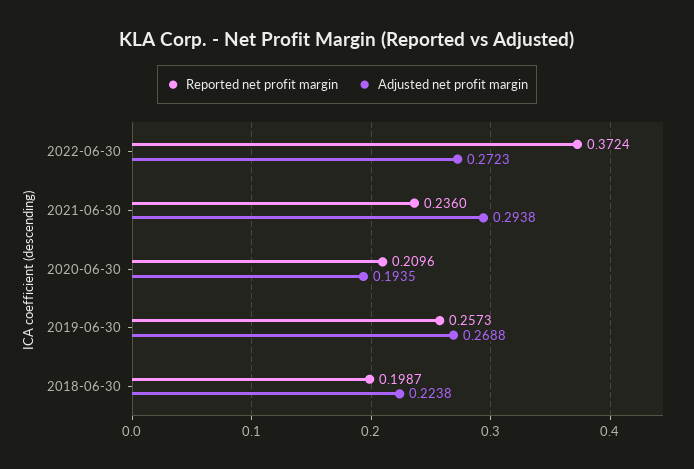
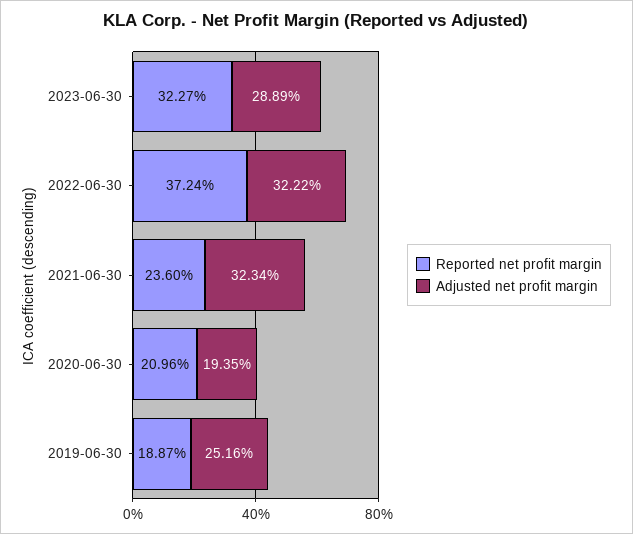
Adjusted net profit margin, 2022-06-30: 0.2723 -> 0.3222
Adjusted net profit margin, 2021-06-30: 0.2938 -> 0.3234
Reported net profit margin, 2019-06-30: 0.2573 -> 0.1887
Adjusted net profit margin, 2019-06-30: 0.2688 -> 0.2516
Reported net profit margin, 2018-06-30: 0.1987 -> none
Adjusted net profit margin, 2018-06-30: 0.2238 -> none
Reported net profit margin, 2023-06-30: none -> 0.3227
Adjusted net profit margin, 2023-06-30: none -> 0.2889

